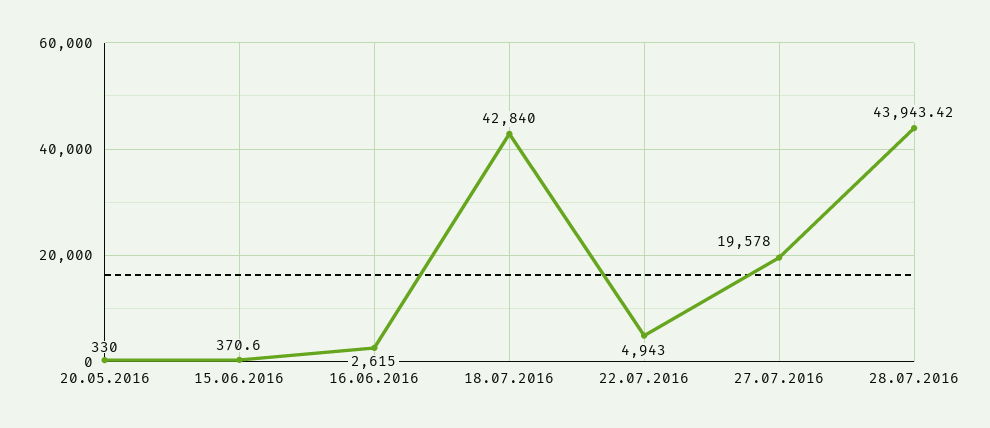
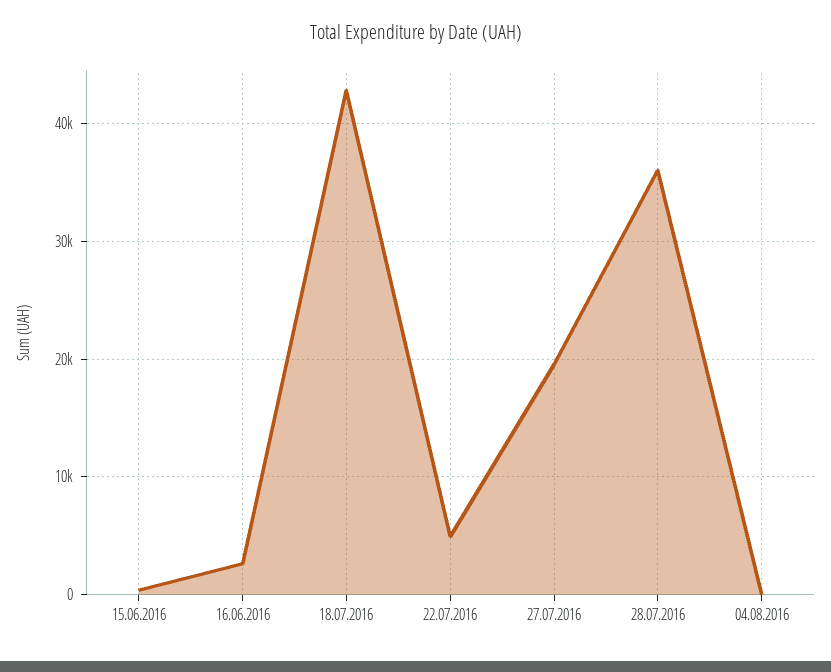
20.05.2016: 330 -> none
28.07.2016: 43943.42 -> 36000
04.08.2016: none -> 0

